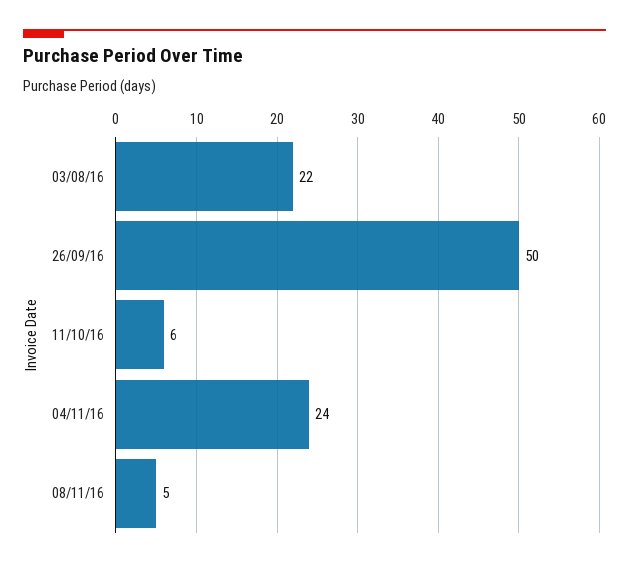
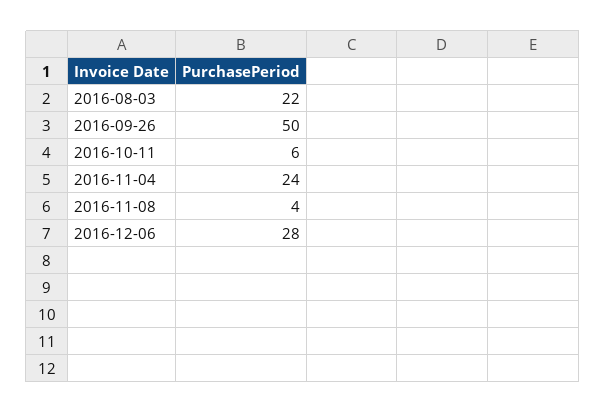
08/11/16: 5 -> 4
2016-12-06: none -> 28

